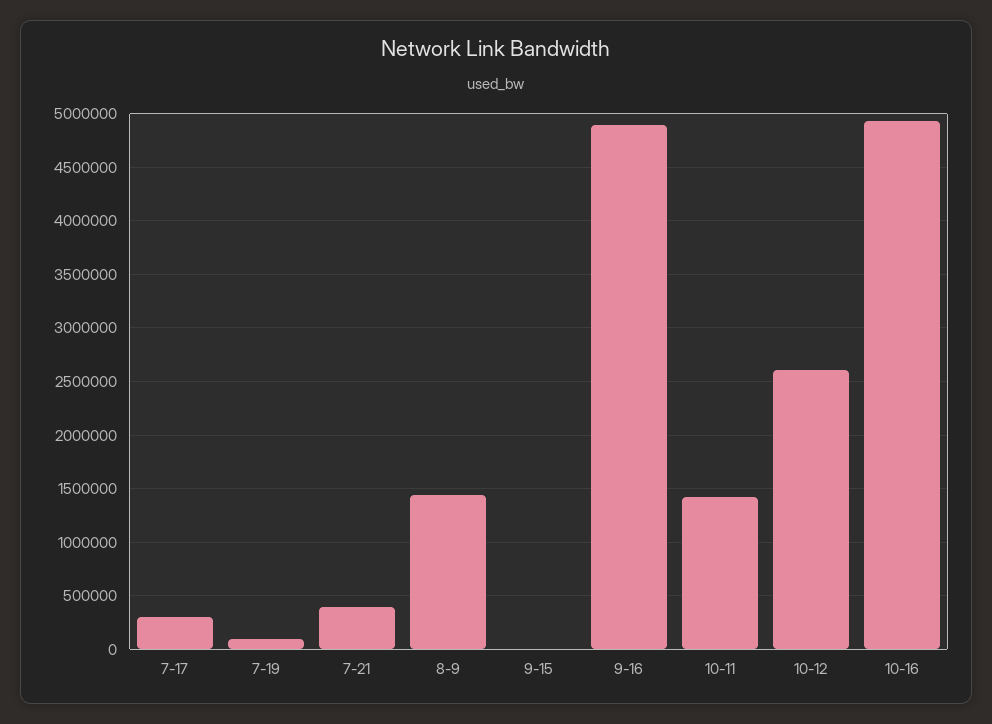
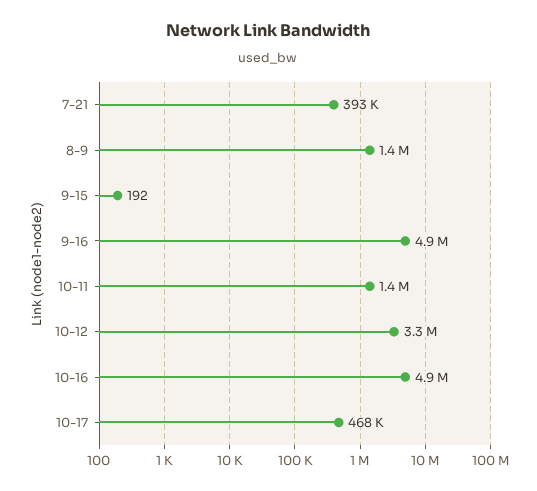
7-17: 300000 -> none
7-19: 100000 -> none
10-12: 2600000 -> 3300000
10-17: none -> 468000

